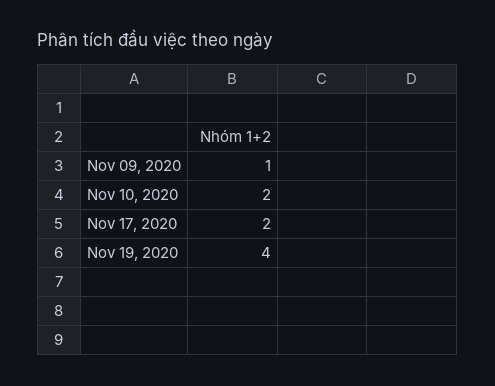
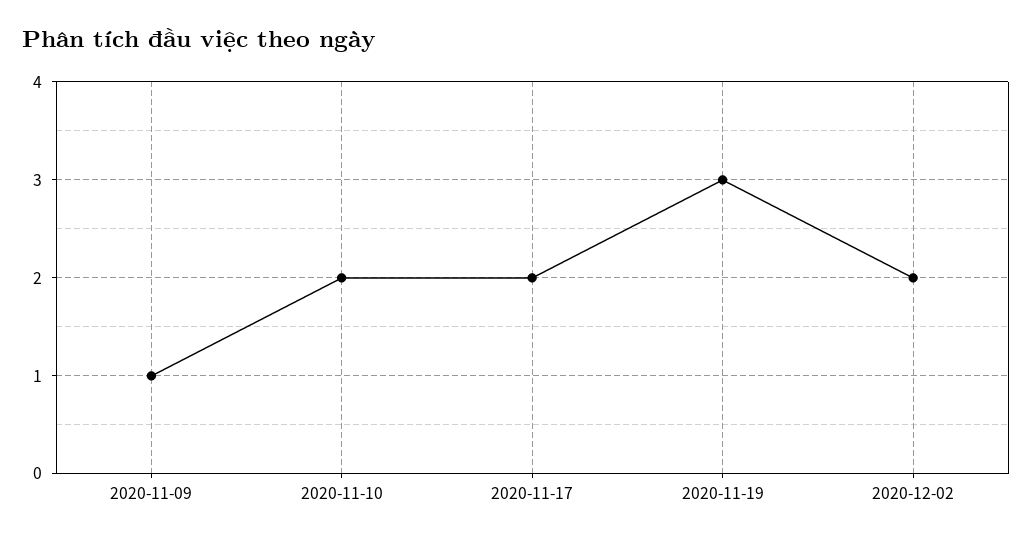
Nov 19, 2020: 4 -> 3
2020-12-02: none -> 2

